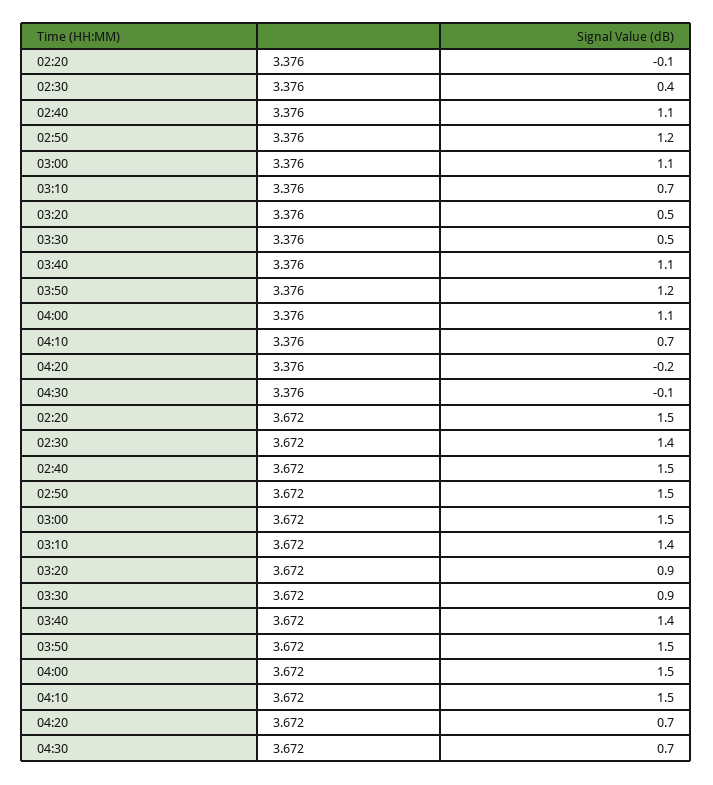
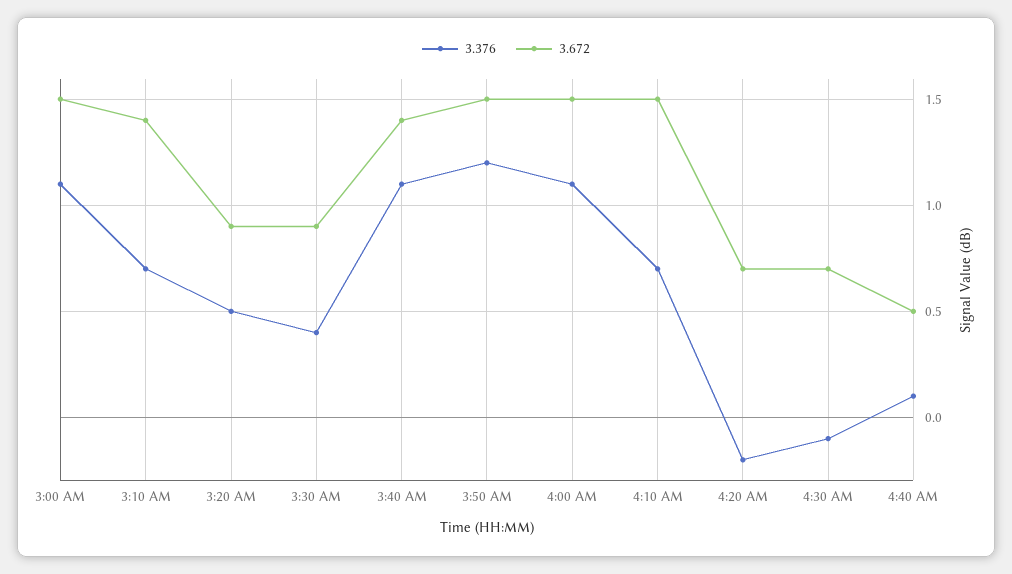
3.376, 02:20: -0.1 -> none
3.376, 02:30: 0.4 -> none
3.376, 02:40: 1.1 -> none
3.376, 02:50: 1.2 -> none
3.376, 03:30: 0.5 -> 0.4
3.672, 02:20: 1.5 -> none
3.672, 02:30: 1.4 -> none
3.672, 02:40: 1.5 -> none
3.672, 02:50: 1.5 -> none
3.376, 4:40 AM: none -> 0.1
3.672, 4:40 AM: none -> 0.5

